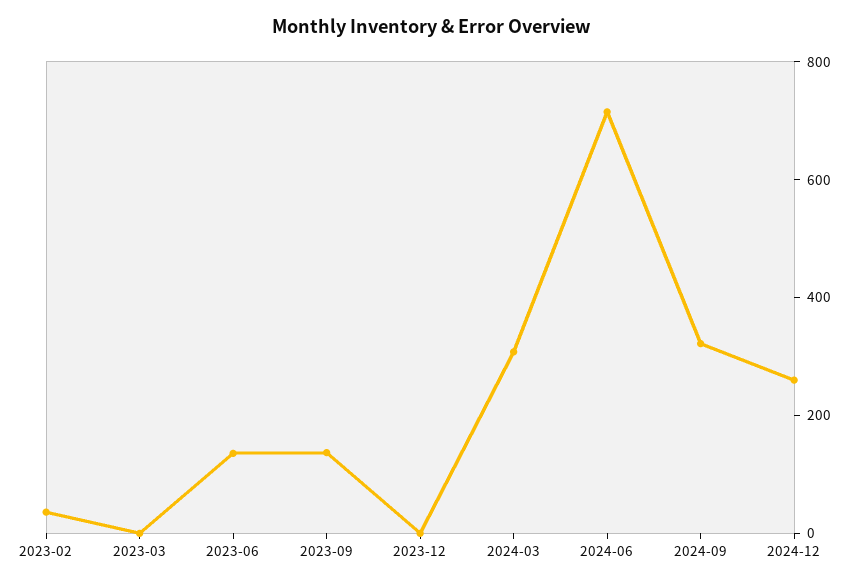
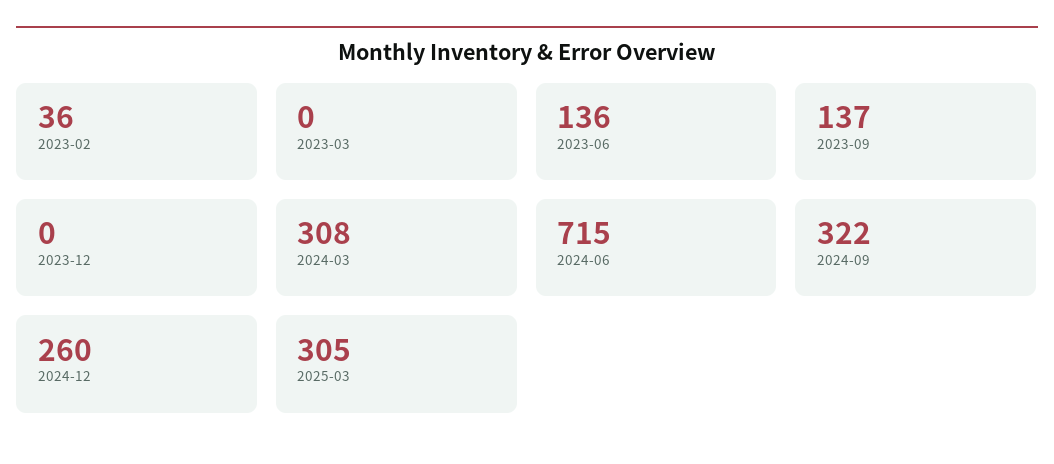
2025-03: none -> 305

